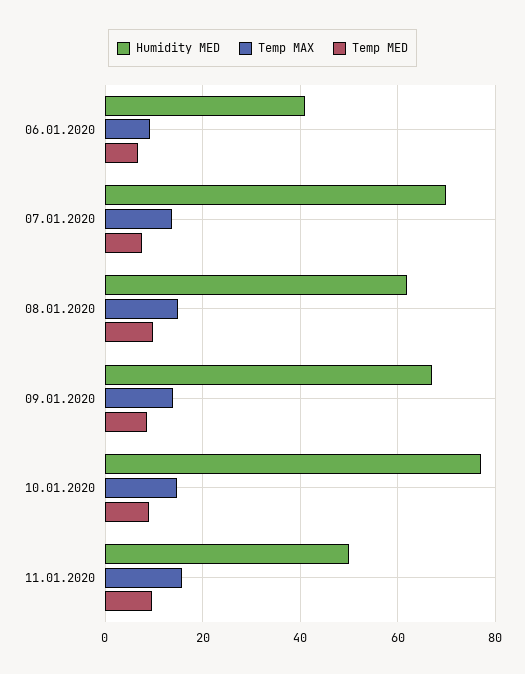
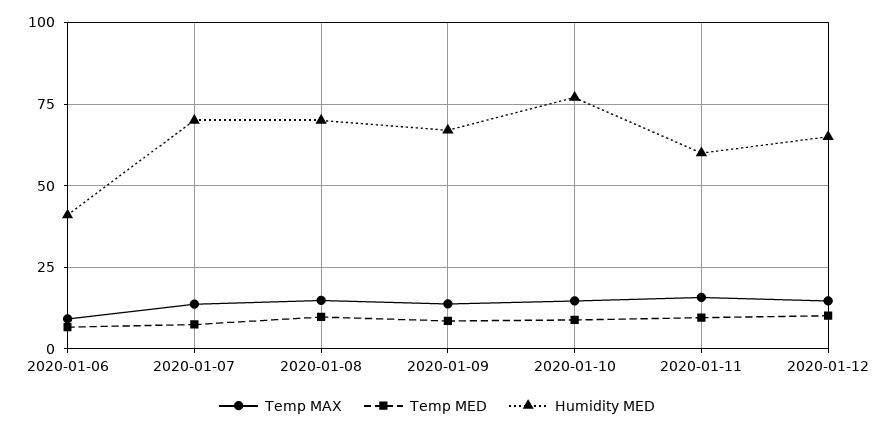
Humidity MED, 08.01.2020: 62 -> 70
Humidity MED, 11.01.2020: 50 -> 60
Temp MAX, 2020-01-12: none -> 15
Temp MED, 2020-01-12: none -> 10
Humidity MED, 2020-01-12: none -> 65

